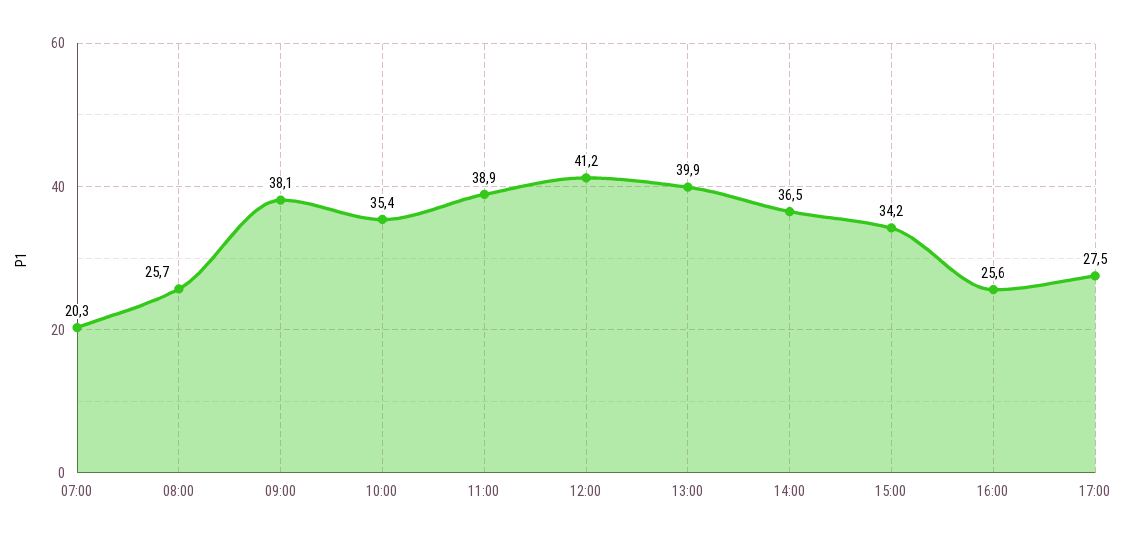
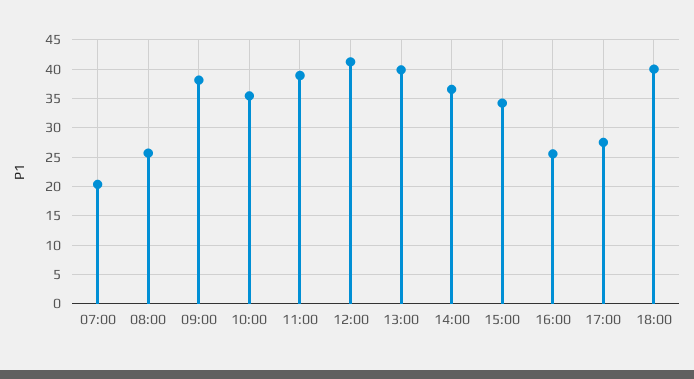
18:00: none -> 40

